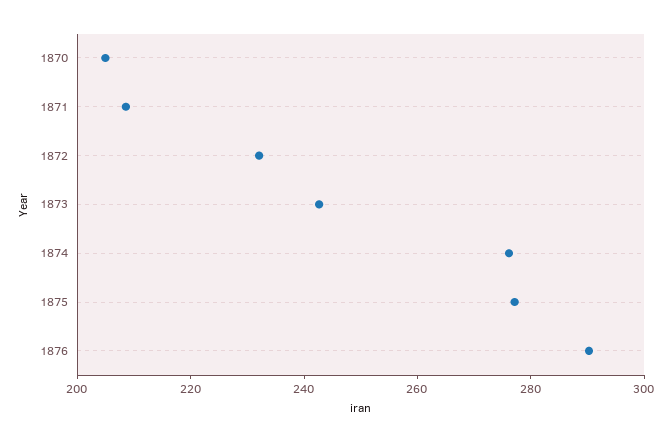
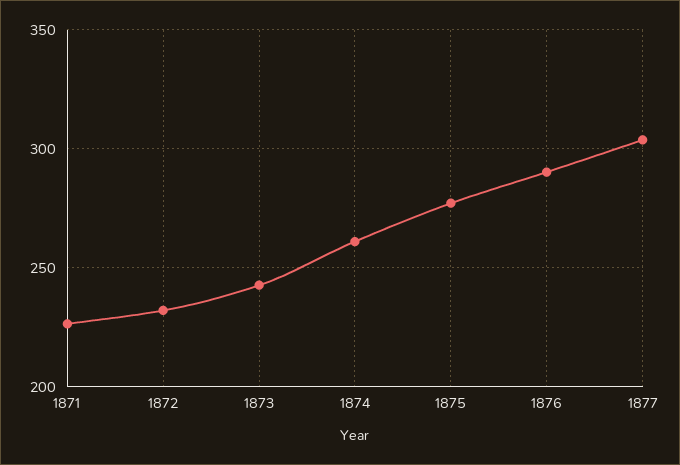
1870: 205 -> none
1871: 210 -> 225
1874: 275 -> 260
1877: none -> 305

